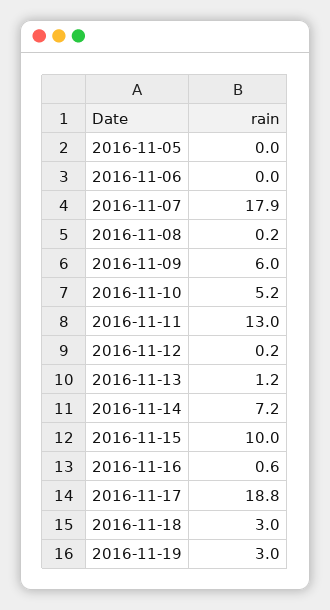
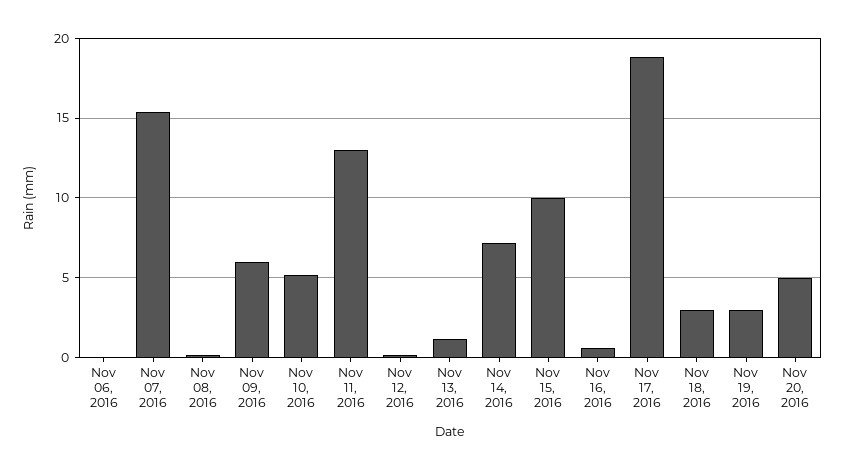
2016-11-05: 0 -> none
2016-11-07: 17.9 -> 15.5
Nov 20, 2016: none -> 5

